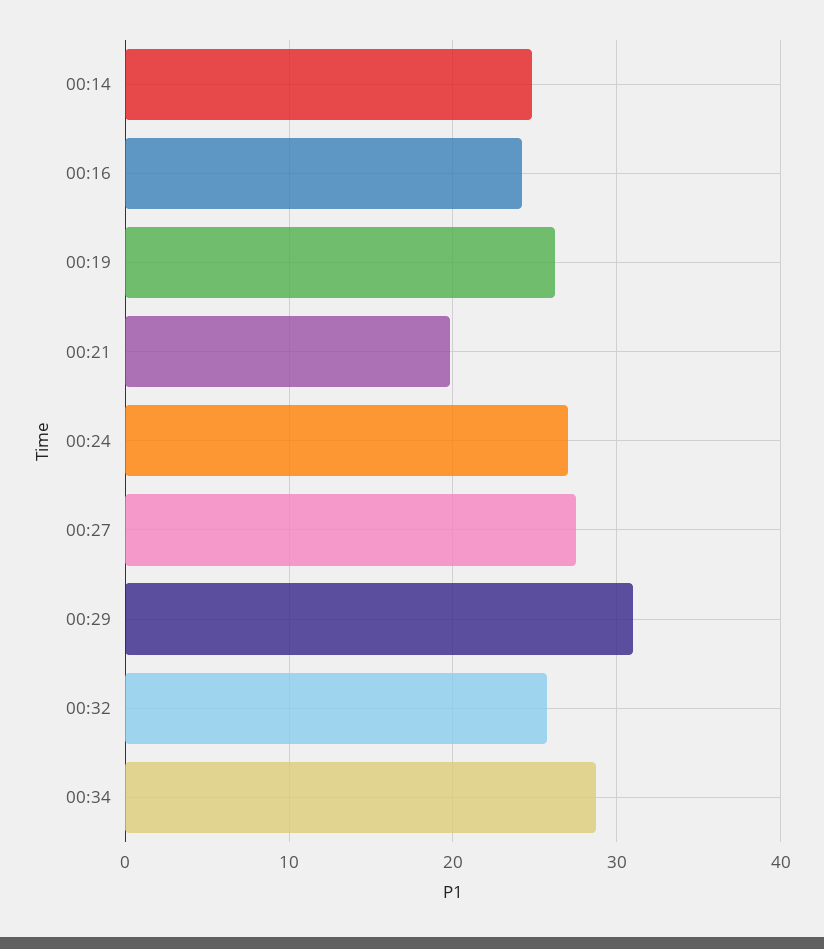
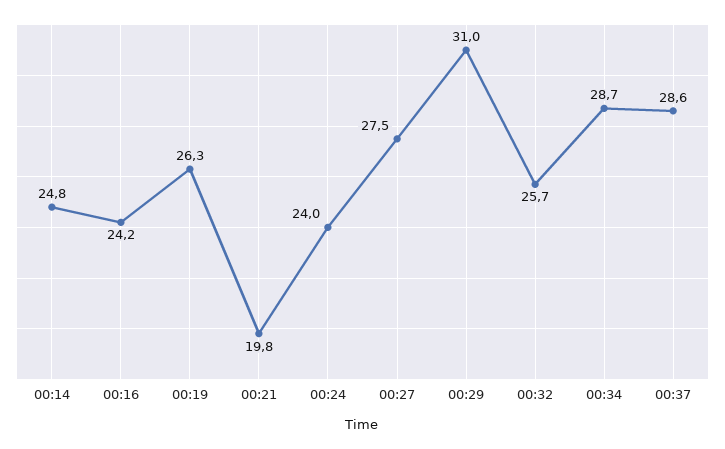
00:24: 27 -> 24
00:37: none -> 28.6

